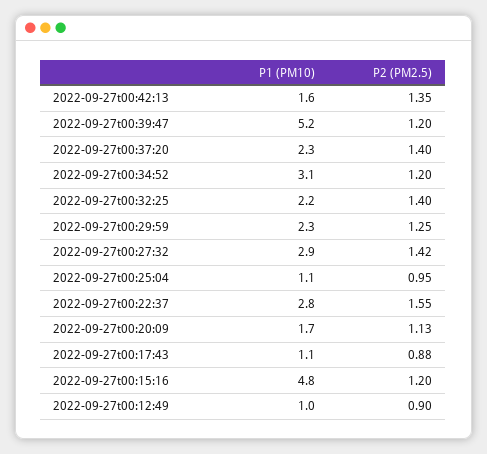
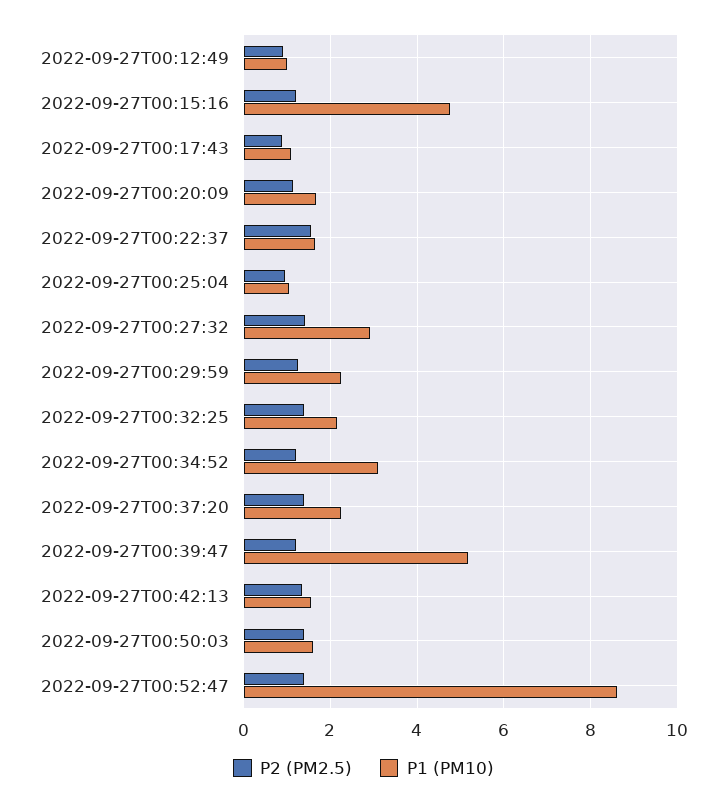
P1 (PM10), 2022-09-27t00:22:37: 2.8 -> 1.6
P2 (PM2.5), 2022-09-27T00:50:03: none -> 1.4
P1 (PM10), 2022-09-27T00:50:03: none -> 1.6
P2 (PM2.5), 2022-09-27T00:52:47: none -> 1.4
P1 (PM10), 2022-09-27T00:52:47: none -> 8.6

